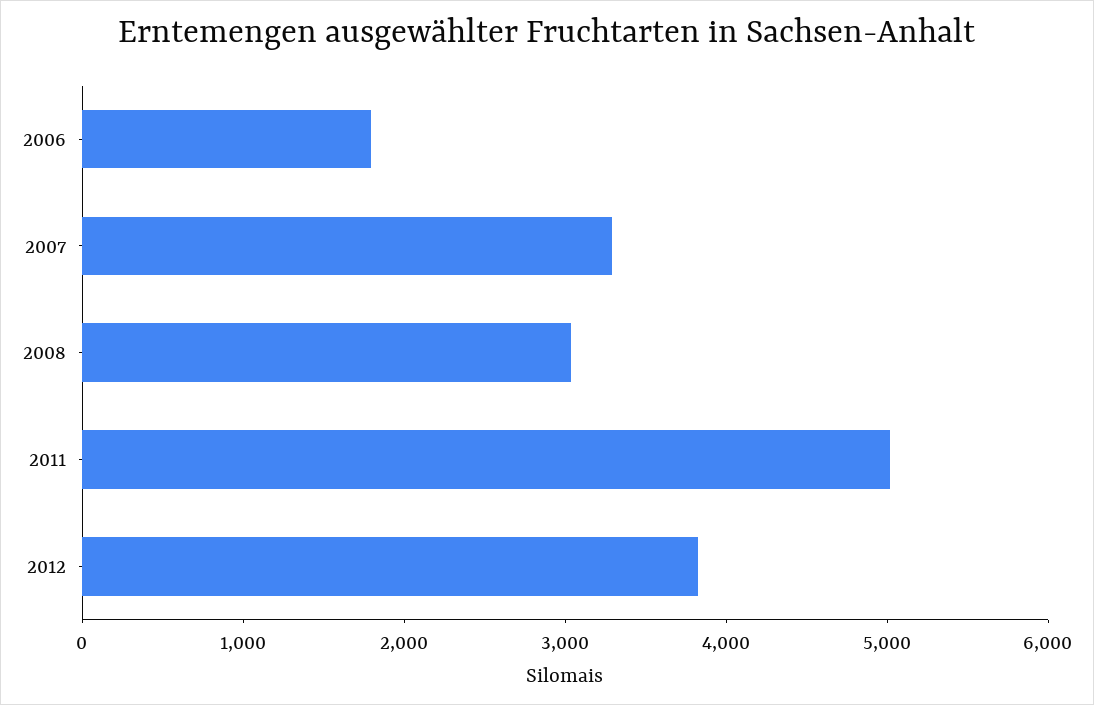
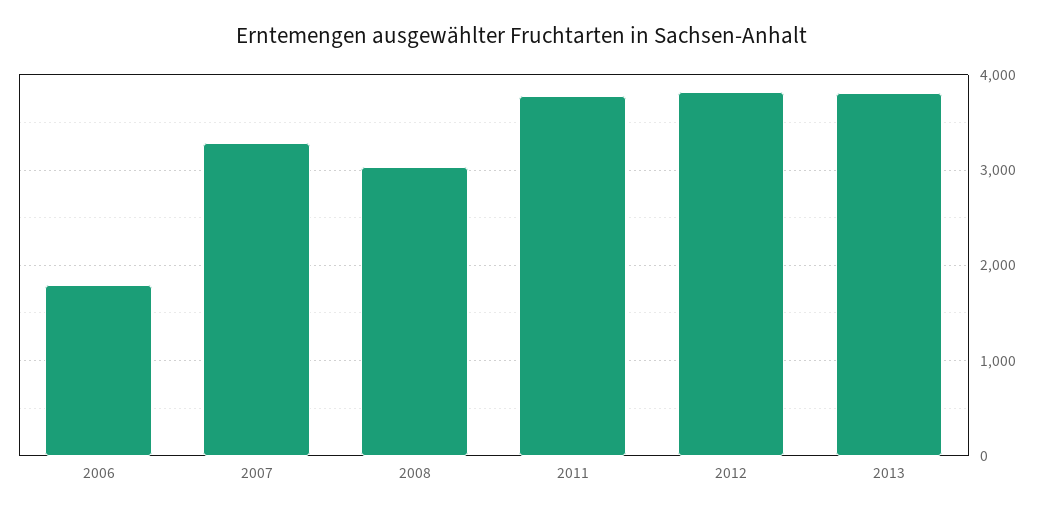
2011: 5000 -> 3800
2013: none -> 3800

